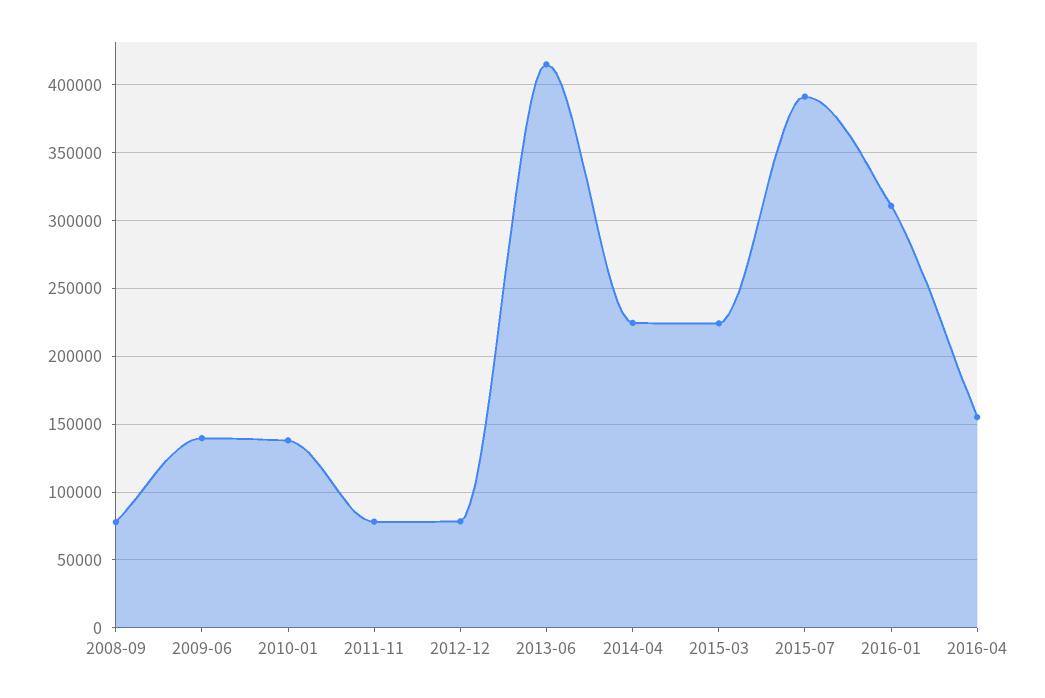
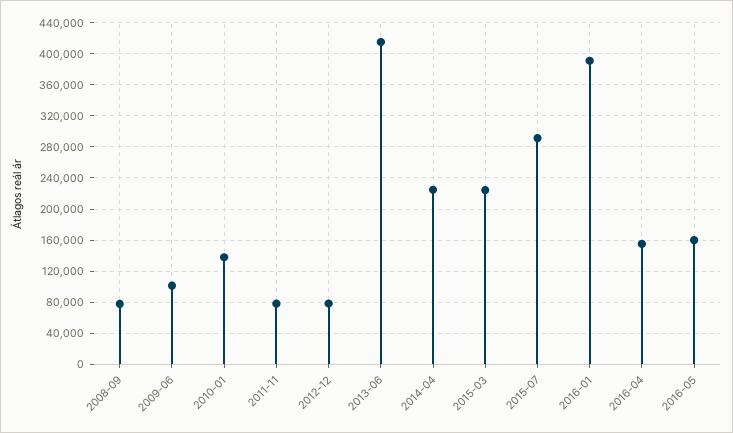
2009-06: 140000 -> 100000
2015-07: 390000 -> 290000
2016-01: 310000 -> 390000
2016-05: none -> 160000

